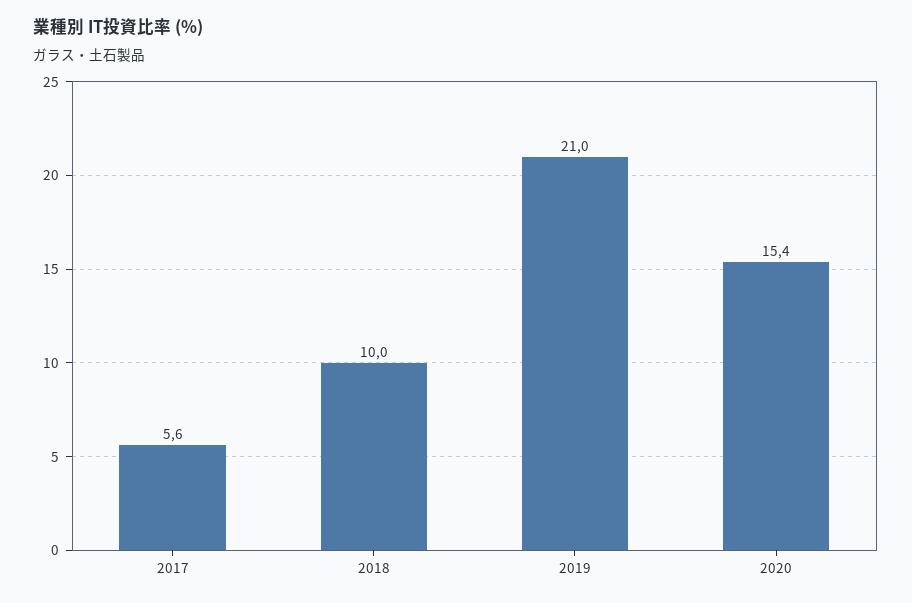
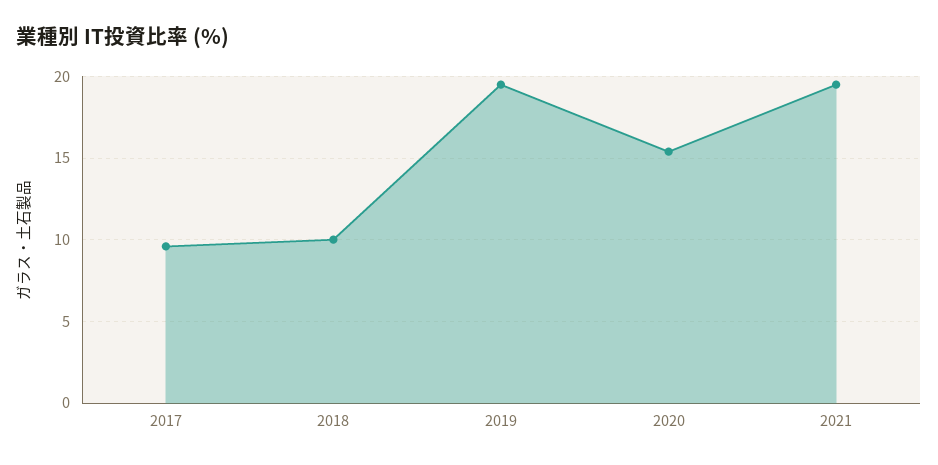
2017: 5.6 -> 9.5
2019: 21 -> 19.5
2021: none -> 19.5

